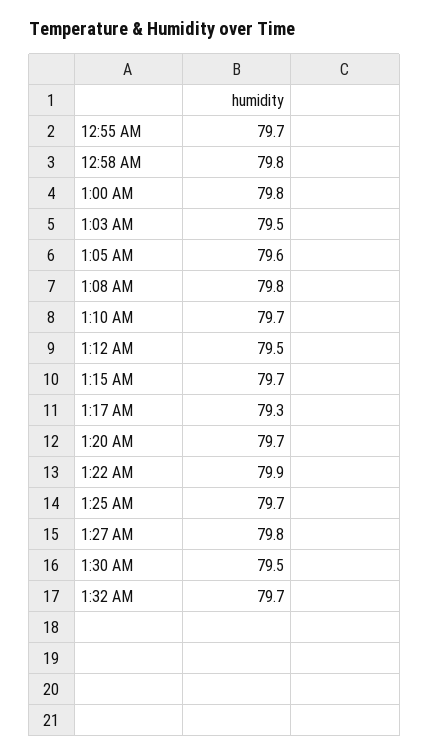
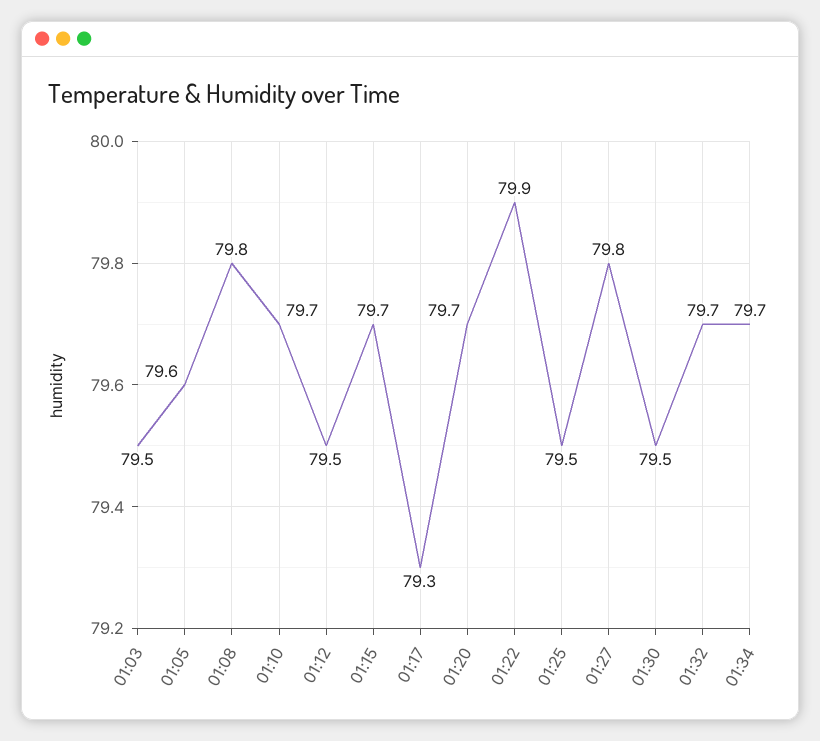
12:55 AM: 79.7 -> none
12:58 AM: 79.8 -> none
1:00 AM: 79.8 -> none
1:25 AM: 79.7 -> 79.5
01:34: none -> 79.7

